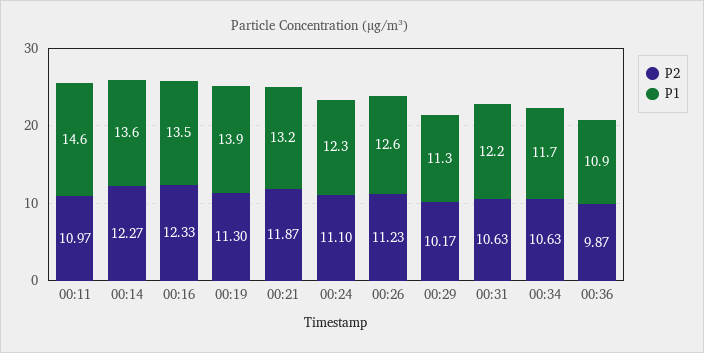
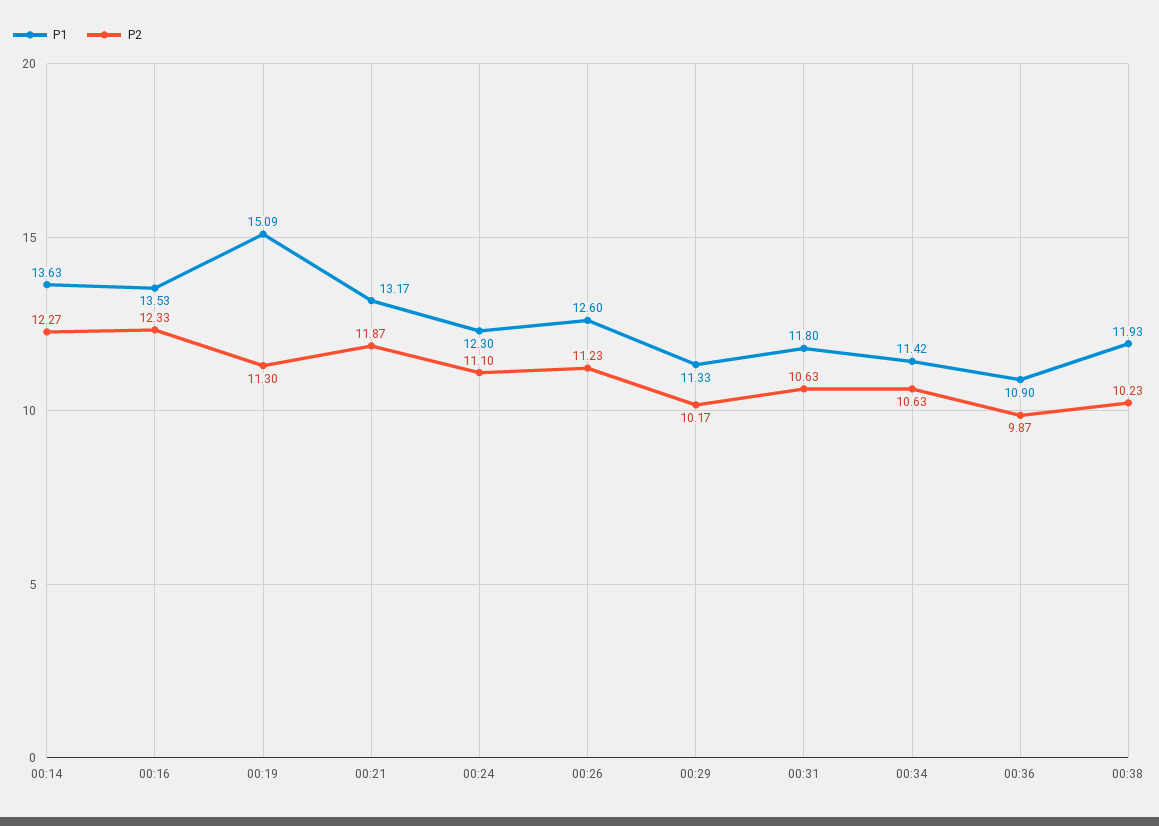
P2, 00:11: 10.97 -> none
P1, 00:11: 14.6 -> none
P1, 00:19: 13.9 -> 15.09
P1, 00:31: 12.2 -> 11.8
P1, 00:34: 11.7 -> 11.42
P1, 00:38: none -> 11.93
P2, 00:38: none -> 10.23

